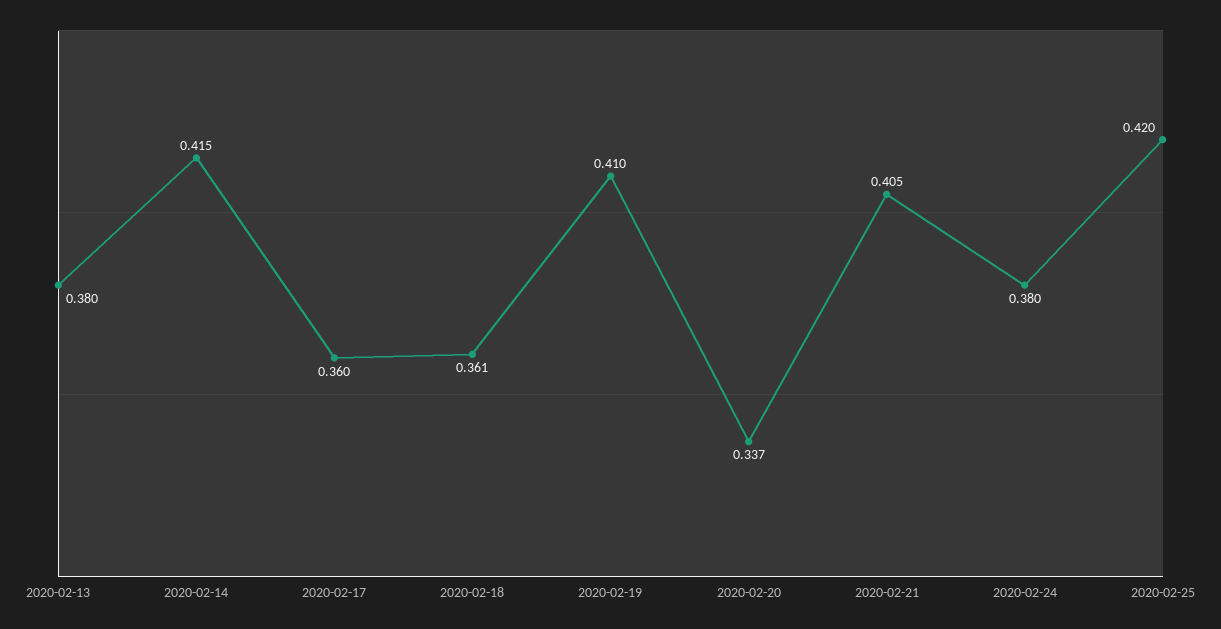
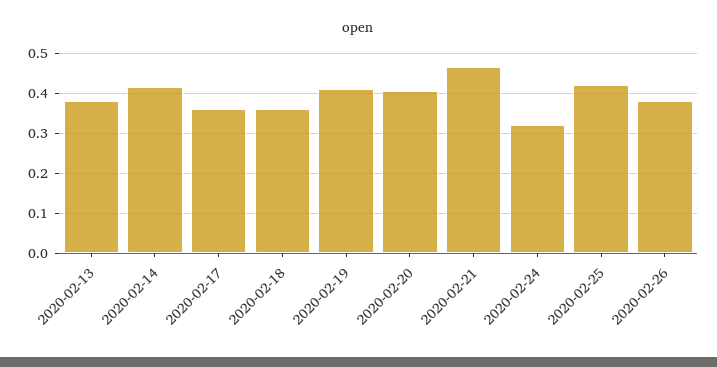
2020-02-20: 0.337 -> 0.4
2020-02-21: 0.405 -> 0.46
2020-02-24: 0.38 -> 0.32
2020-02-26: none -> 0.38

